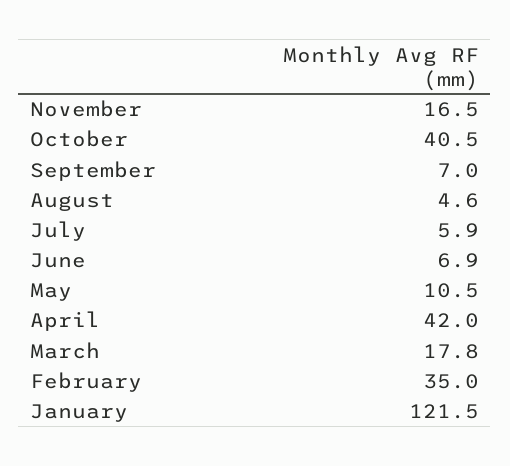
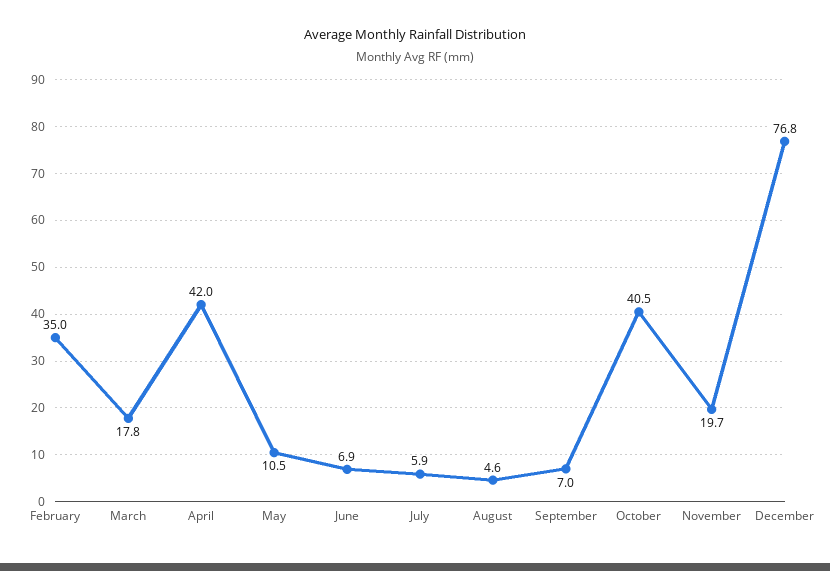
November: 16.5 -> 19.7
January: 121.5 -> none
December: none -> 76.8

